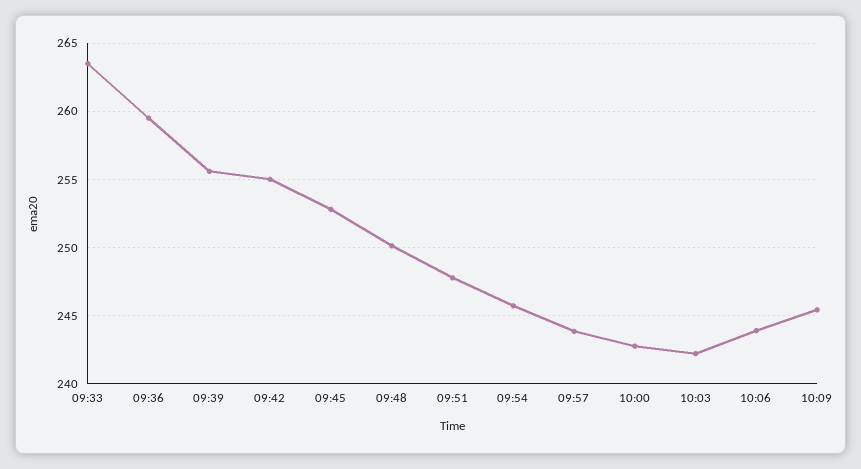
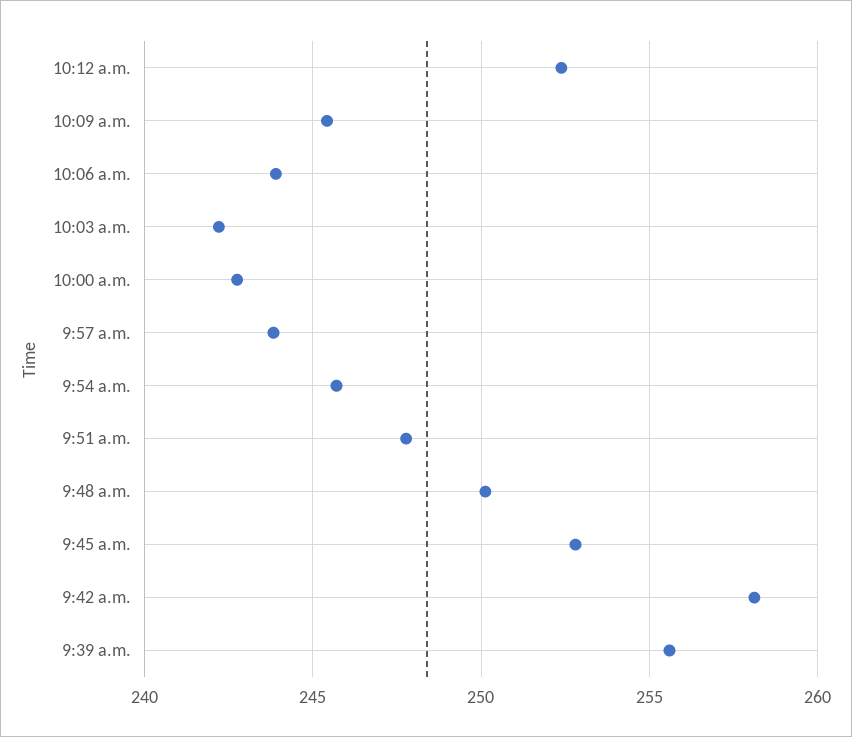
09:33: 263.5 -> none
09:36: 259.5 -> none
09:42: 255 -> 258
10:12 a.m.: none -> 252.5

